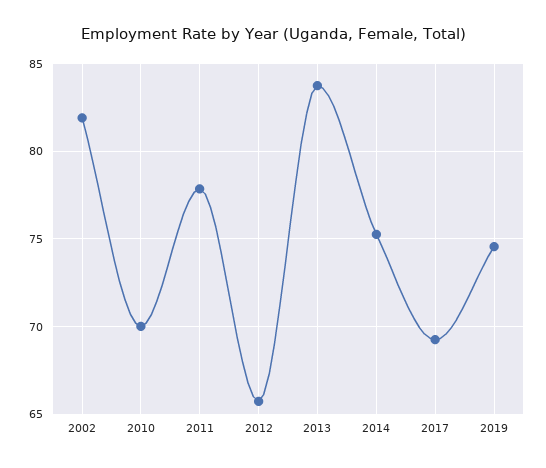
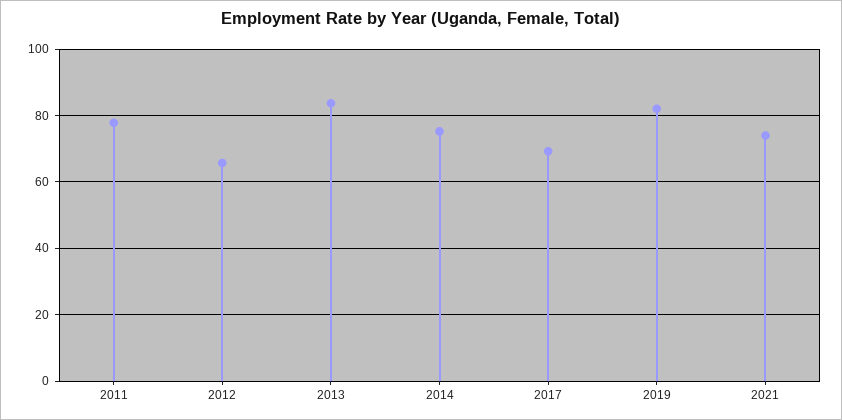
2002: 82 -> none
2010: 70 -> none
2019: 74.5 -> 82
2021: none -> 74

